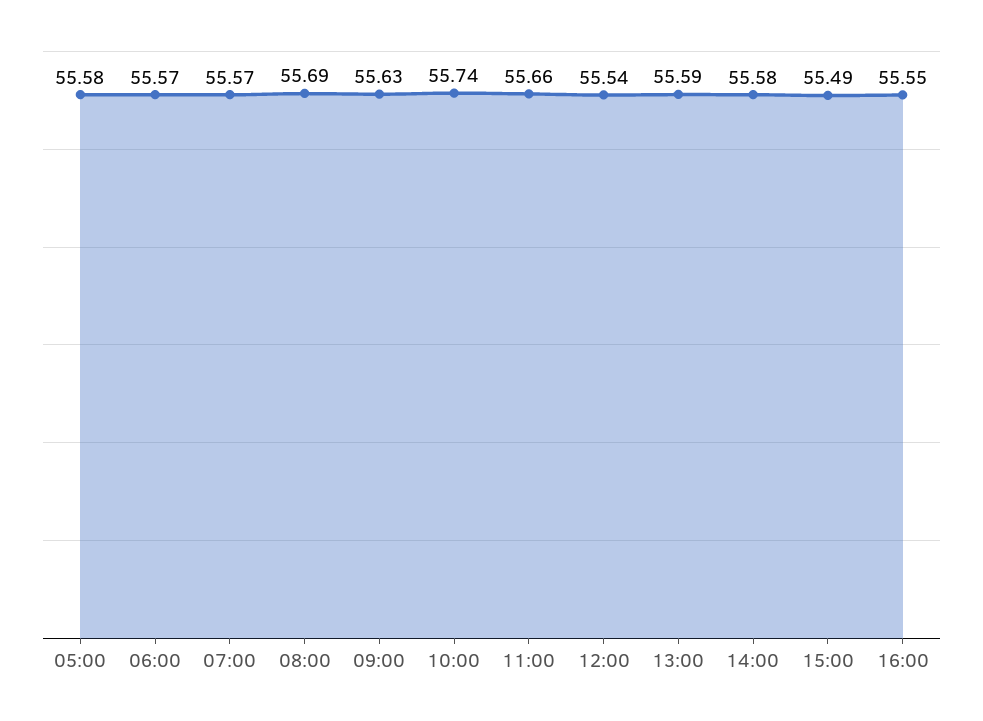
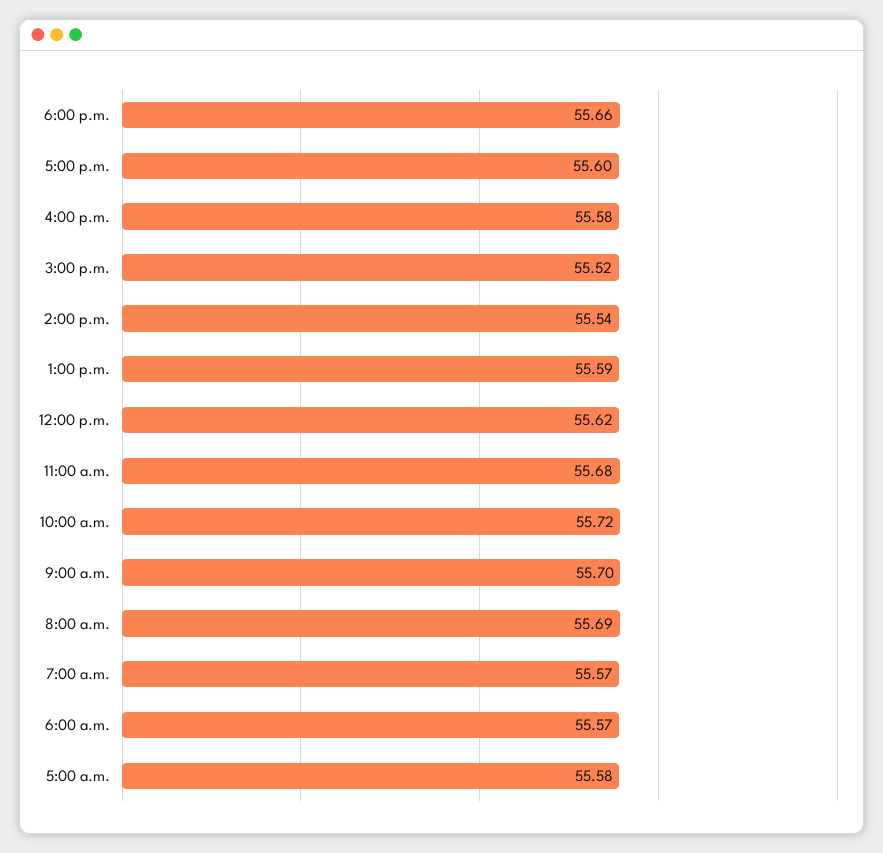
09:00: 55.63 -> 55.7
10:00: 55.74 -> 55.72
11:00: 55.66 -> 55.68
12:00: 55.54 -> 55.62
14:00: 55.58 -> 55.54
15:00: 55.49 -> 55.52
16:00: 55.55 -> 55.58
6:00 p.m.: none -> 55.66
5:00 p.m.: none -> 55.6

